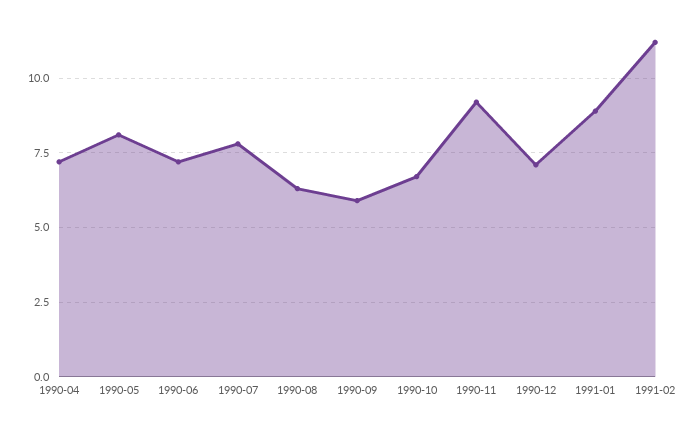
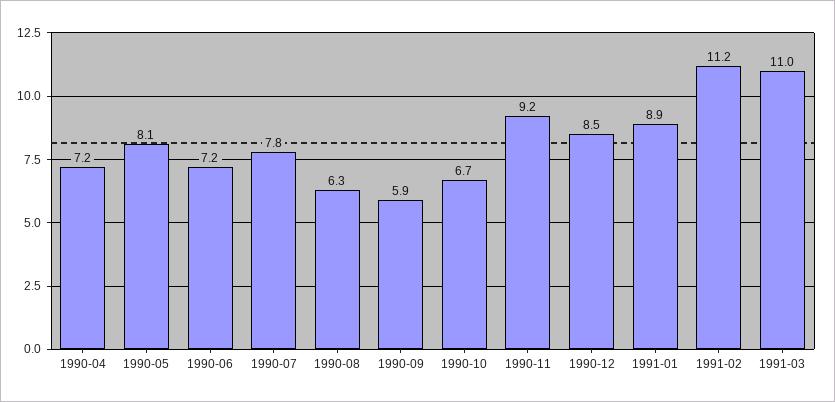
1990-12: 7 -> 8.5
1991-03: none -> 11

